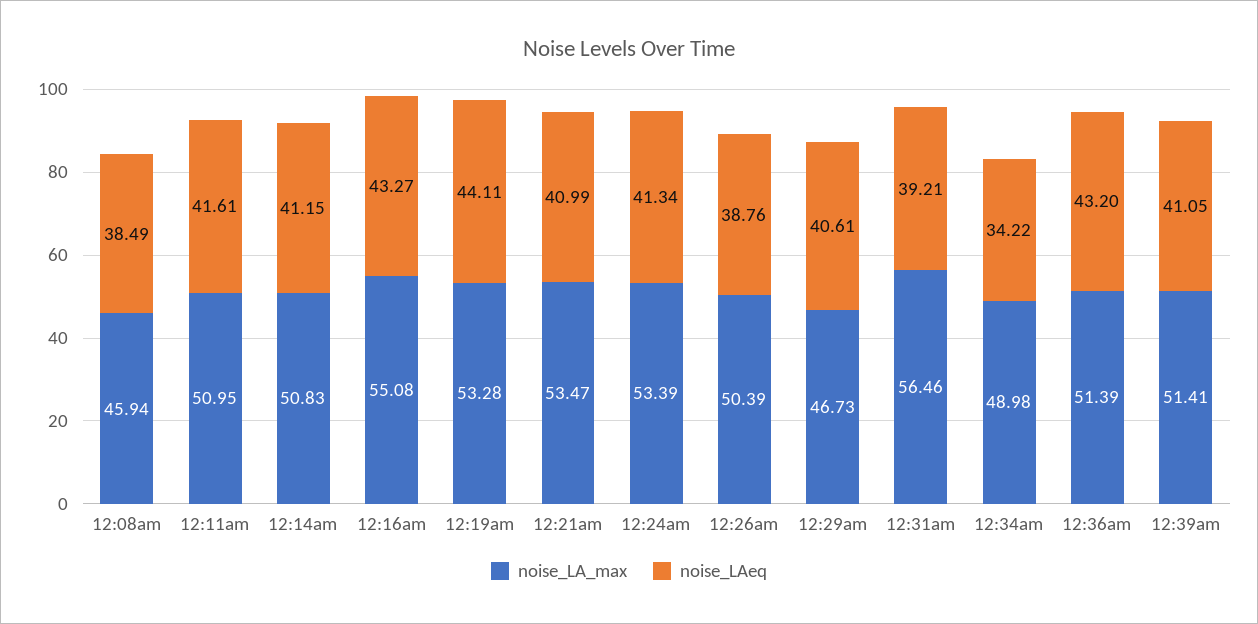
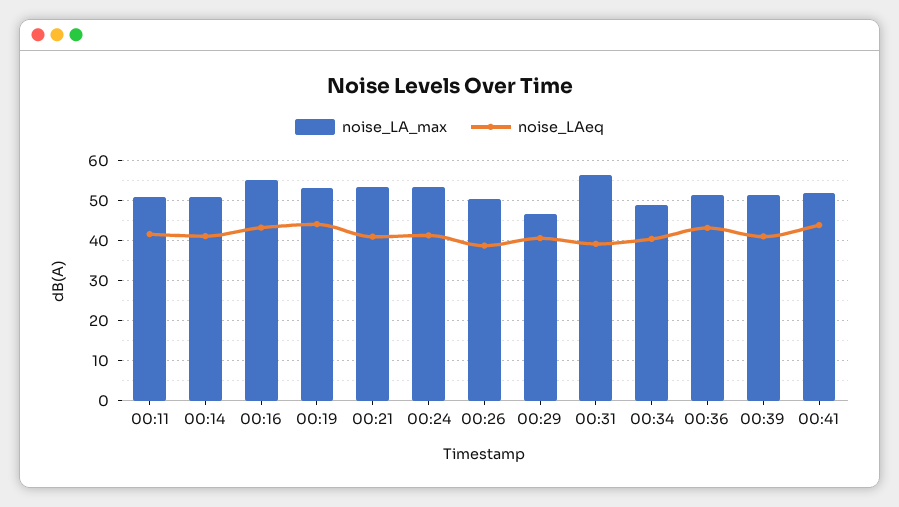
noise_LA_max, 12:08am: 45.94 -> none
noise_LAeq, 12:08am: 38.49 -> none
noise_LAeq, 12:34am: 34.22 -> 40
noise_LA_max, 00:41: none -> 52
noise_LAeq, 00:41: none -> 44

